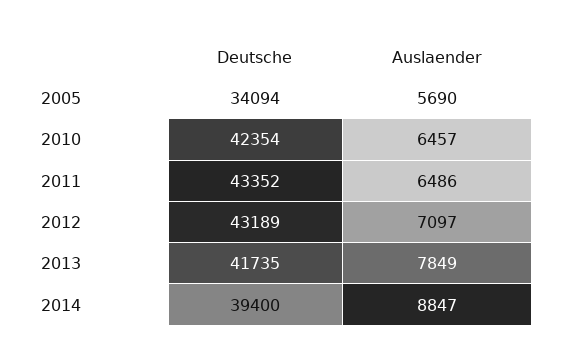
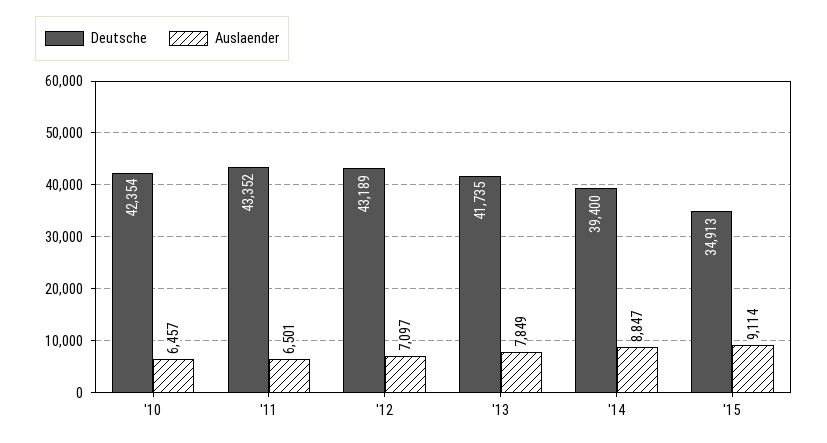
Deutsche, 2005: 34094 -> none
Auslaender, 2005: 5690 -> none
Auslaender, 2011: 6486 -> 6501
Deutsche, '15: none -> 34913
Auslaender, '15: none -> 9114

